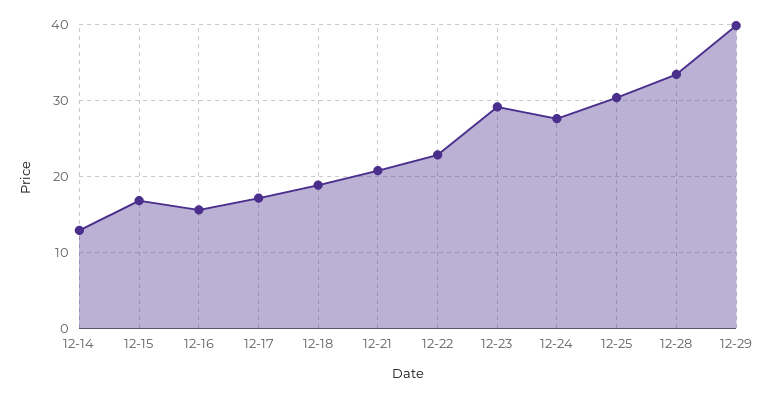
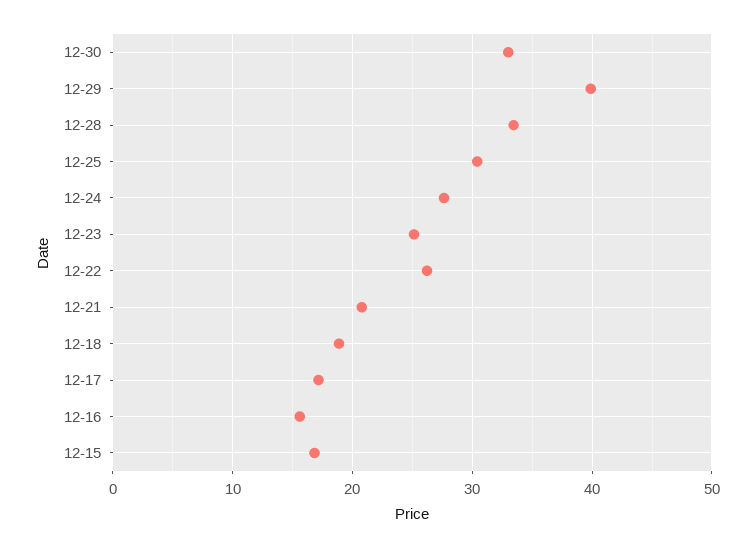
12-14: 13 -> none
12-22: 23 -> 26
12-23: 29 -> 25
12-30: none -> 33

